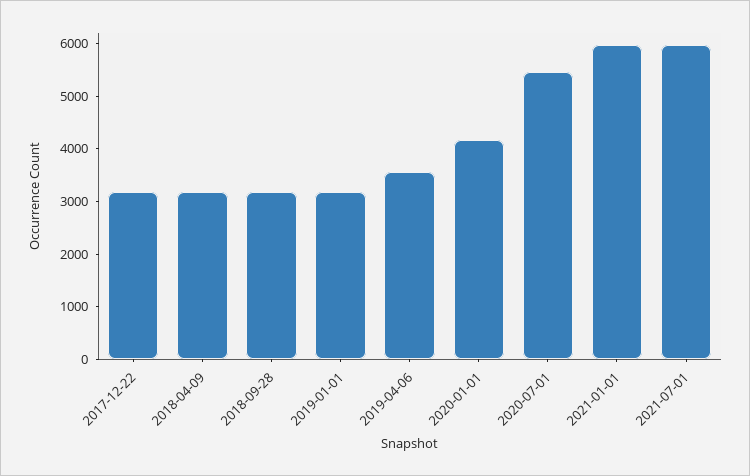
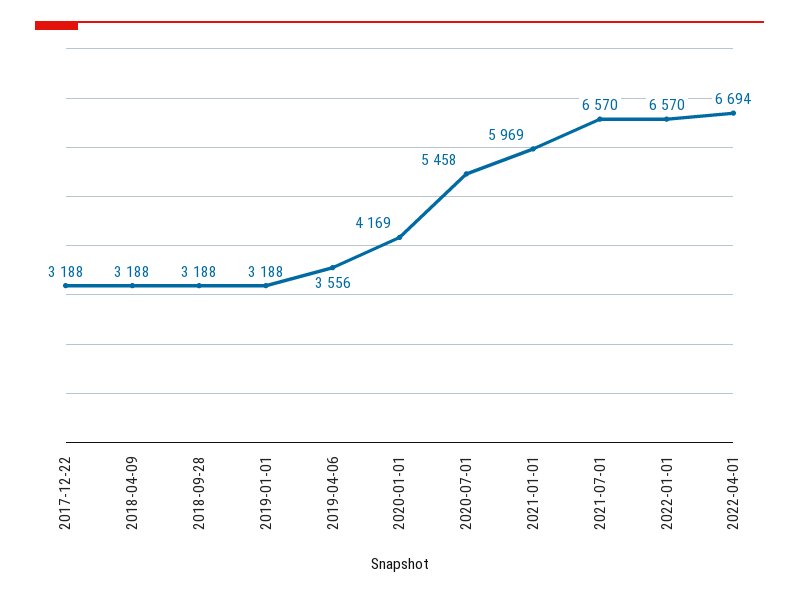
2021-07-01: 6000 -> 6570
2022-01-01: none -> 6570
2022-04-01: none -> 6694

